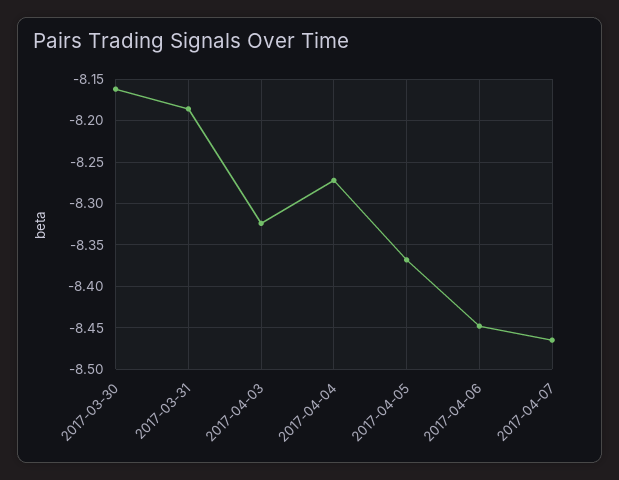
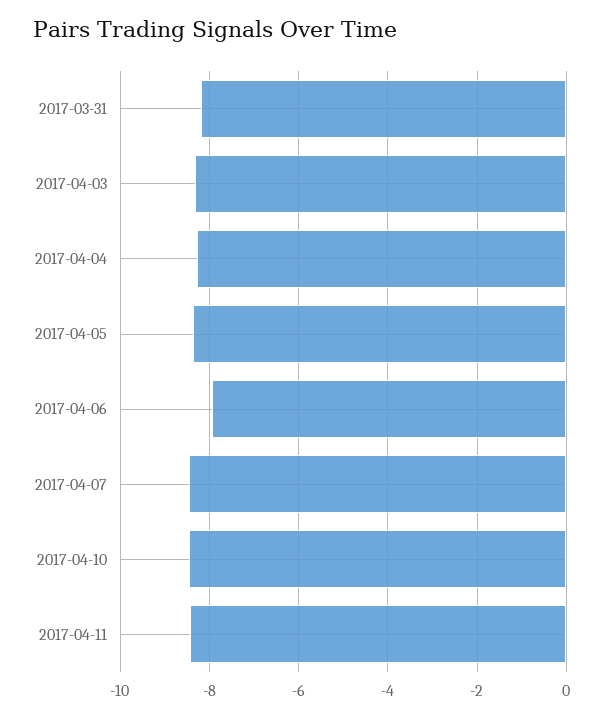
2017-03-30: -8.16 -> none
2017-04-06: -8.45 -> -8
2017-04-10: none -> -8.4
2017-04-11: none -> -8.4

